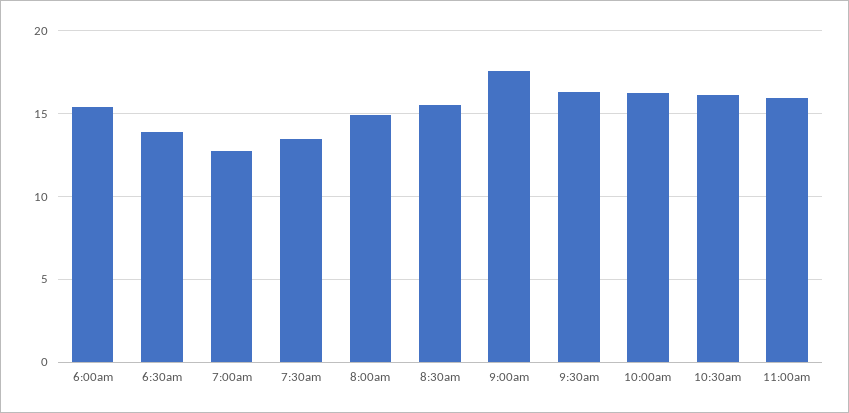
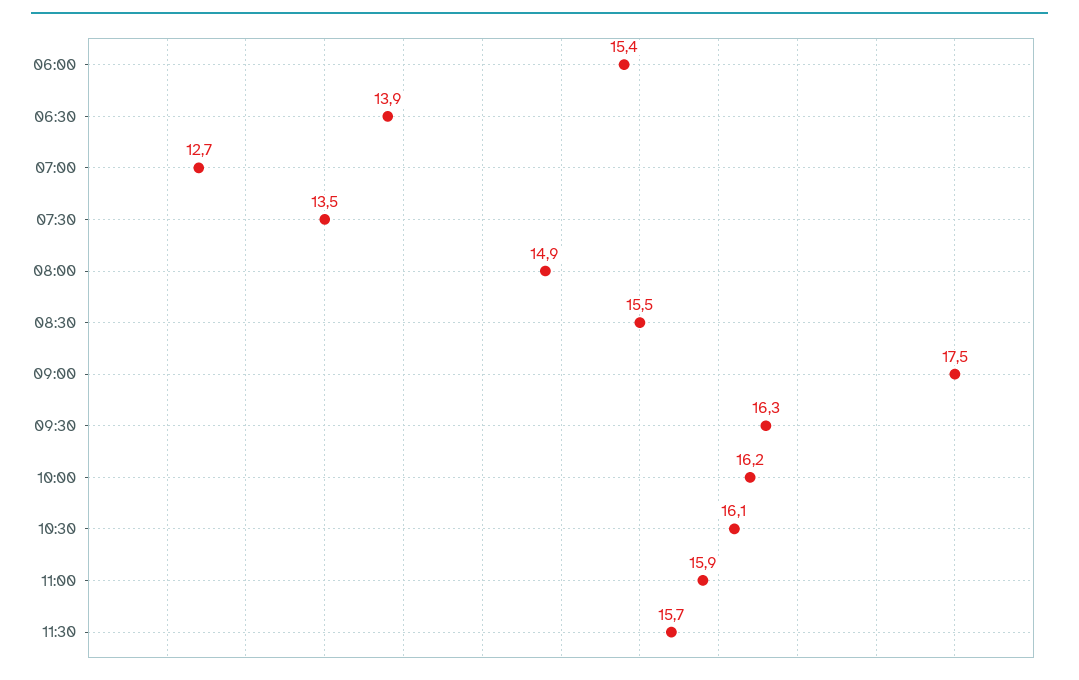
11:30: none -> 15.7

